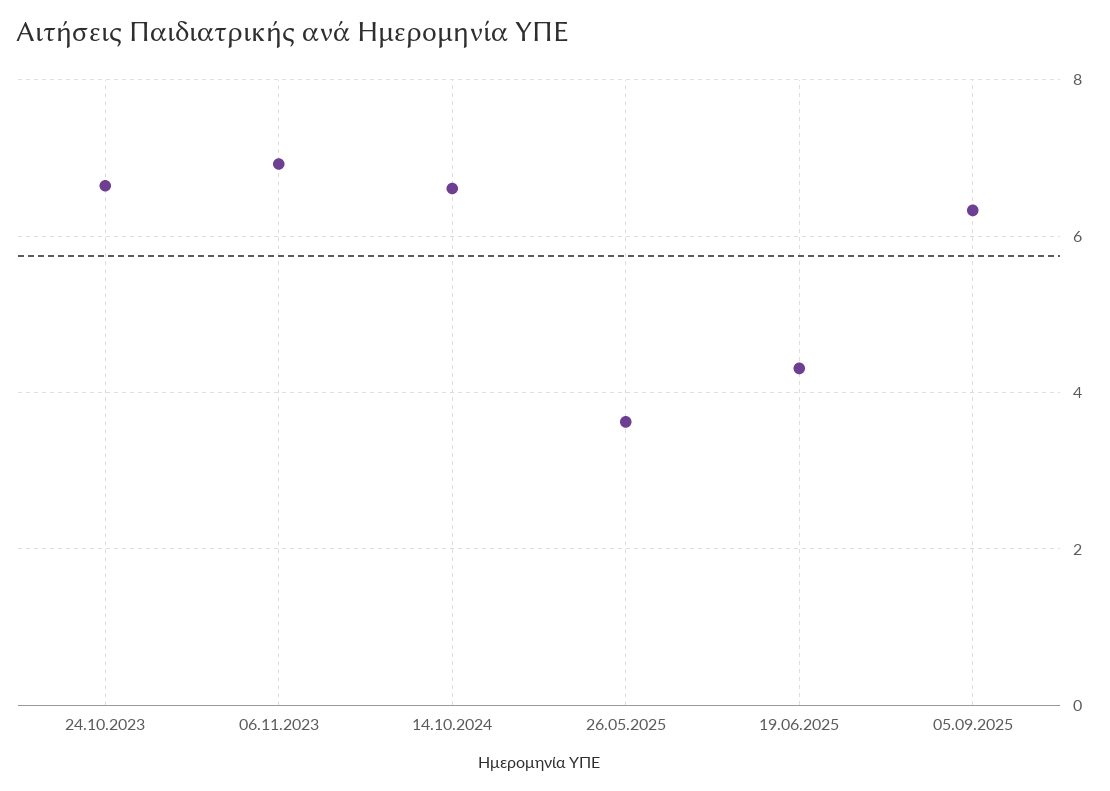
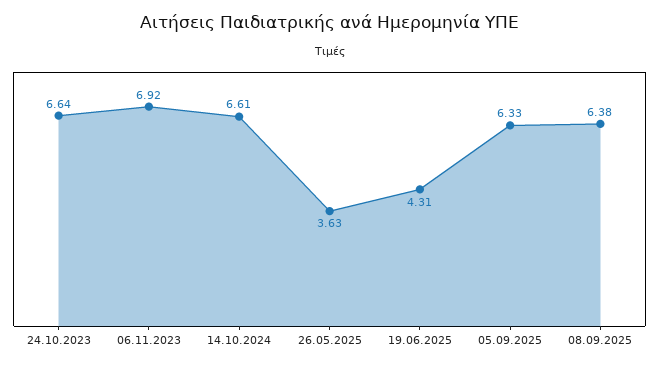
08.09.2025: none -> 6.38

